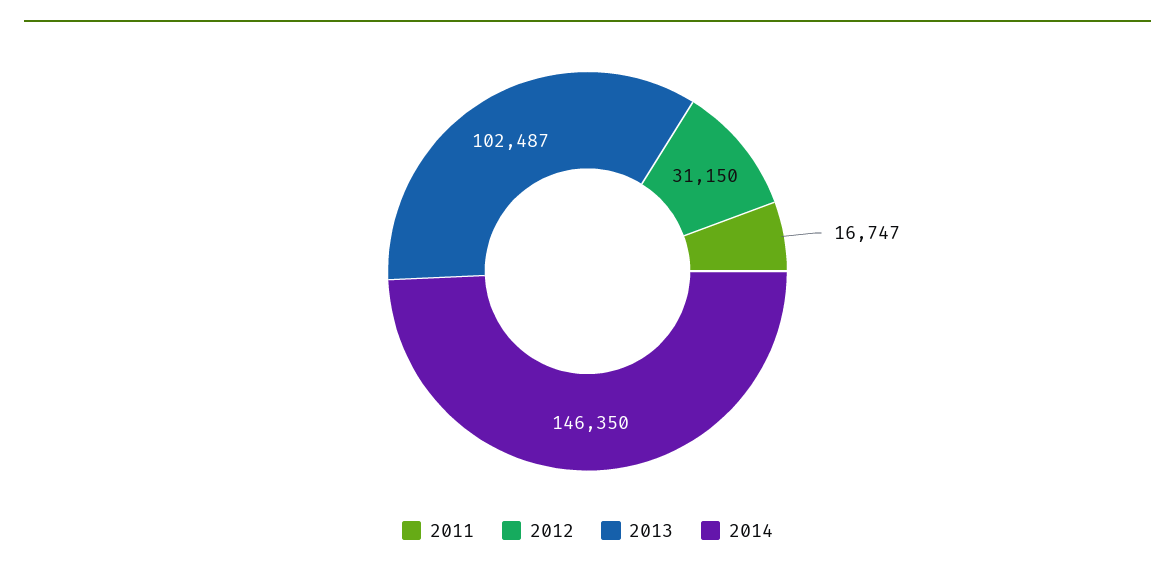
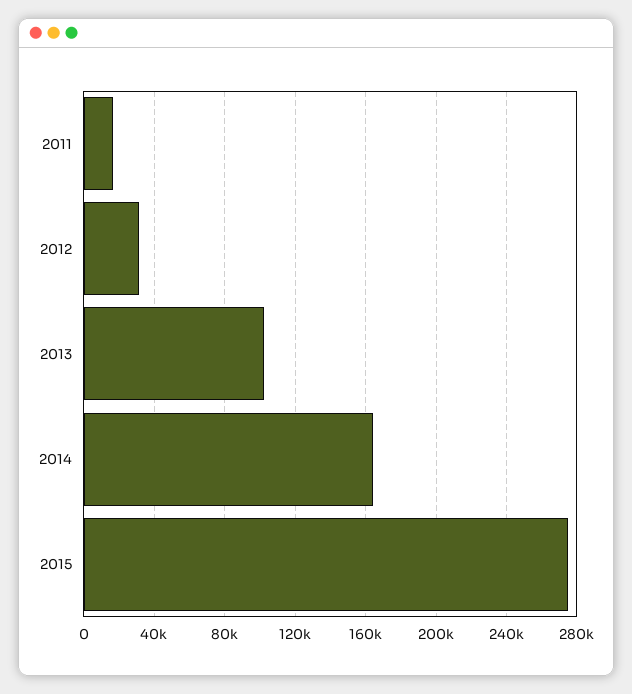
2014: 146350 -> 165000
2015: none -> 275000

